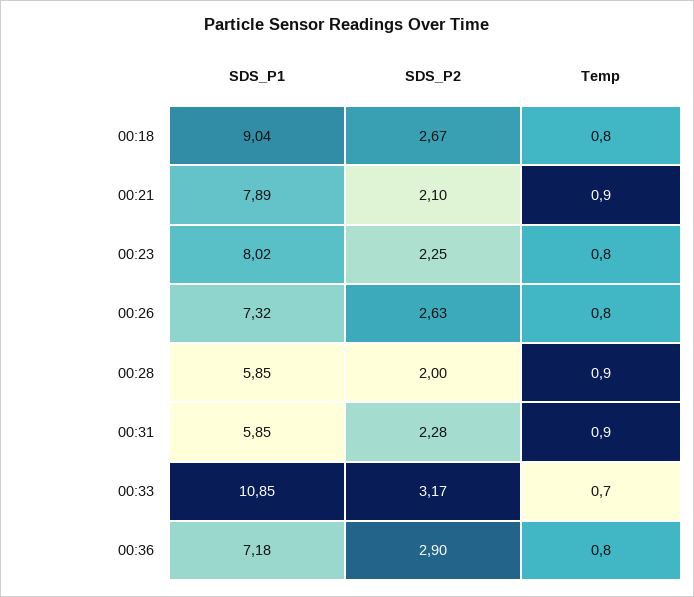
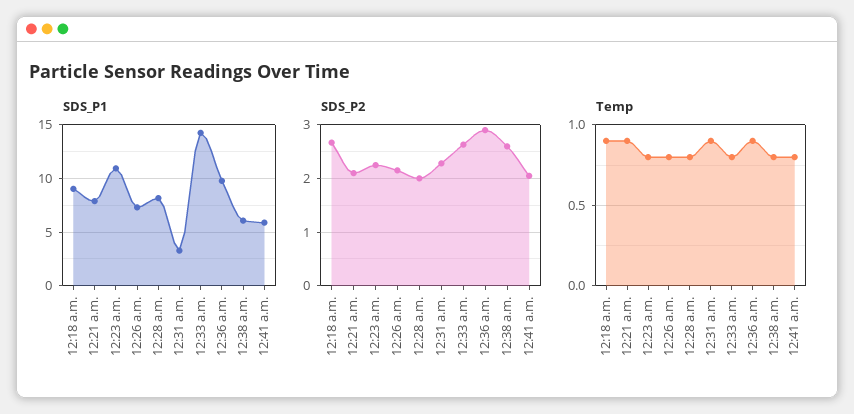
Temp, 00:18: 0.8 -> 0.9
SDS_P1, 00:23: 8.02 -> 11
SDS_P2, 00:26: 2.63 -> 2.2
SDS_P1, 00:28: 5.85 -> 8
Temp, 00:28: 0.9 -> 0.8
SDS_P1, 00:31: 5.85 -> 3
SDS_P1, 00:33: 10.85 -> 14
SDS_P2, 00:33: 3.17 -> 2.6
Temp, 00:33: 0.7 -> 0.8
SDS_P1, 00:36: 7.18 -> 10
Temp, 00:36: 0.8 -> 0.9
SDS_P1, 12:38 a.m.: none -> 6
SDS_P1, 12:41 a.m.: none -> 6
SDS_P2, 12:38 a.m.: none -> 2.6
SDS_P2, 12:41 a.m.: none -> 2
Temp, 12:38 a.m.: none -> 0.8
Temp, 12:41 a.m.: none -> 0.8

